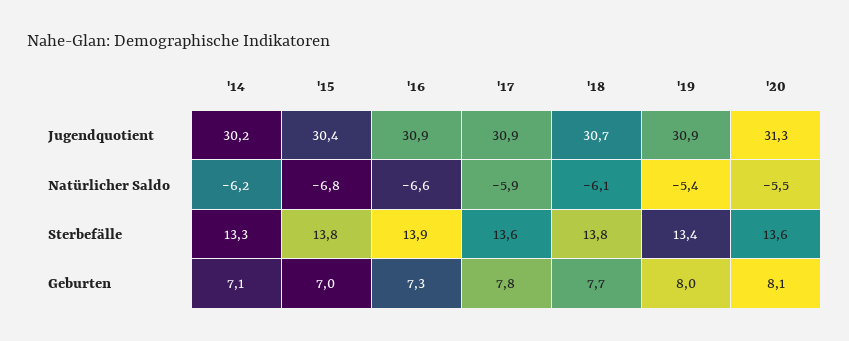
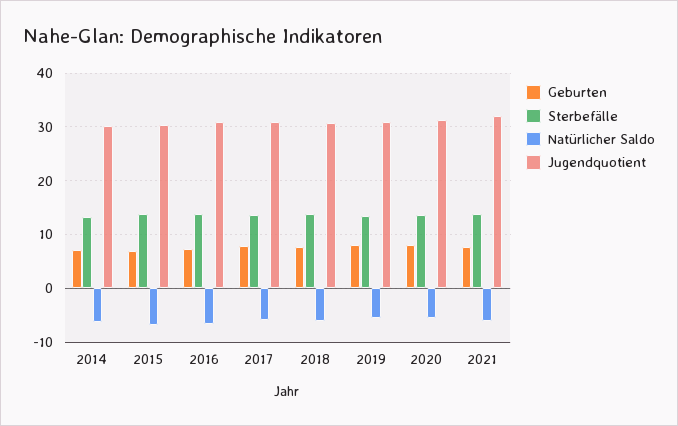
Geburten, 2021: none -> 8
Sterbefälle, 2021: none -> 14
Natürlicher Saldo, 2021: none -> -6
Jugendquotient, 2021: none -> 32

